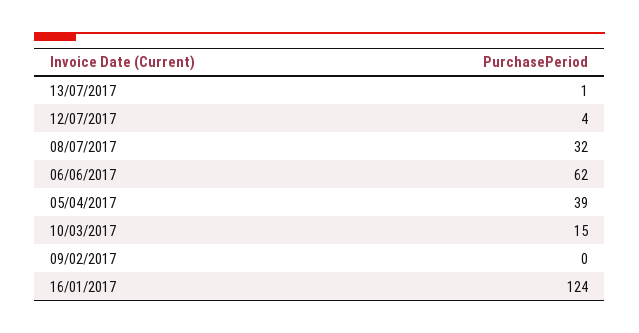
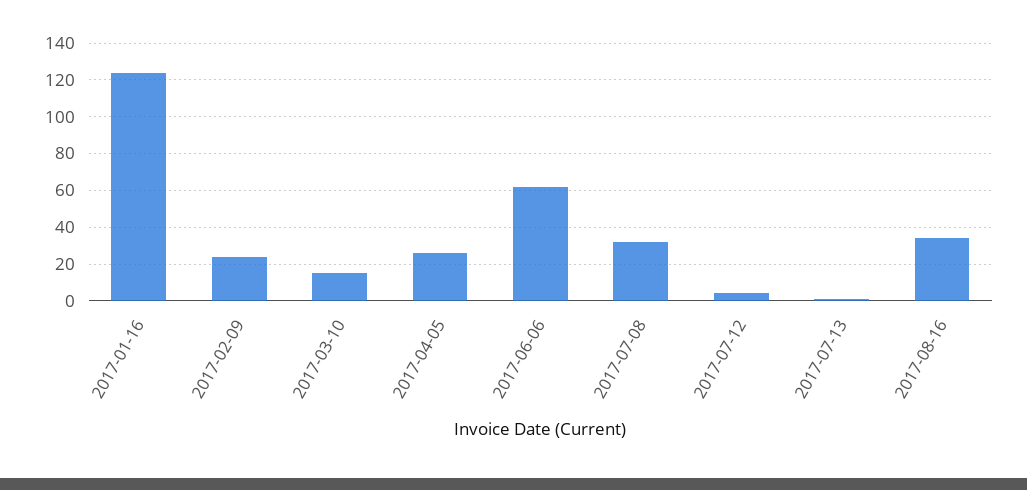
05/04/2017: 39 -> 25
09/02/2017: 0 -> 25
2017-08-16: none -> 35

